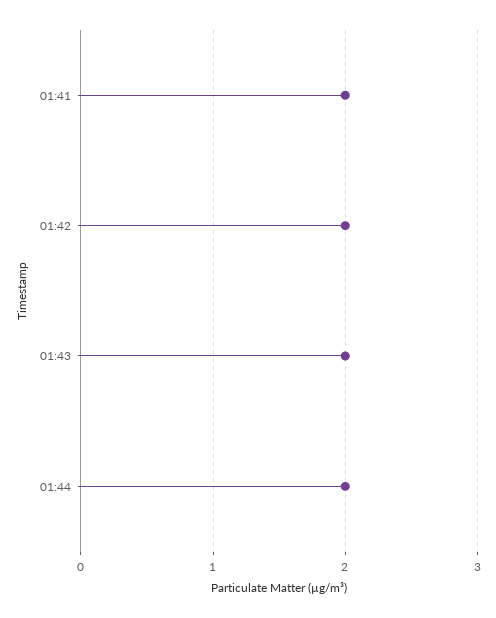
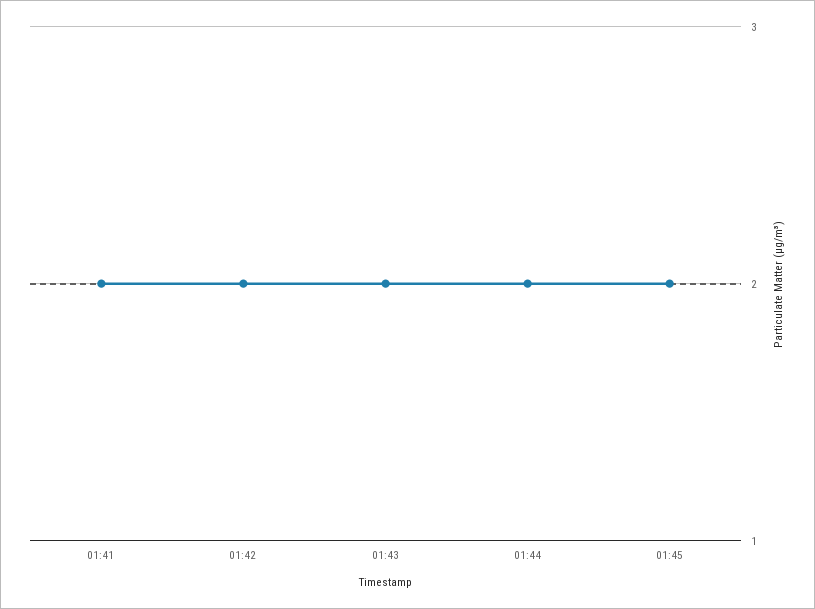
01:45: none -> 2

